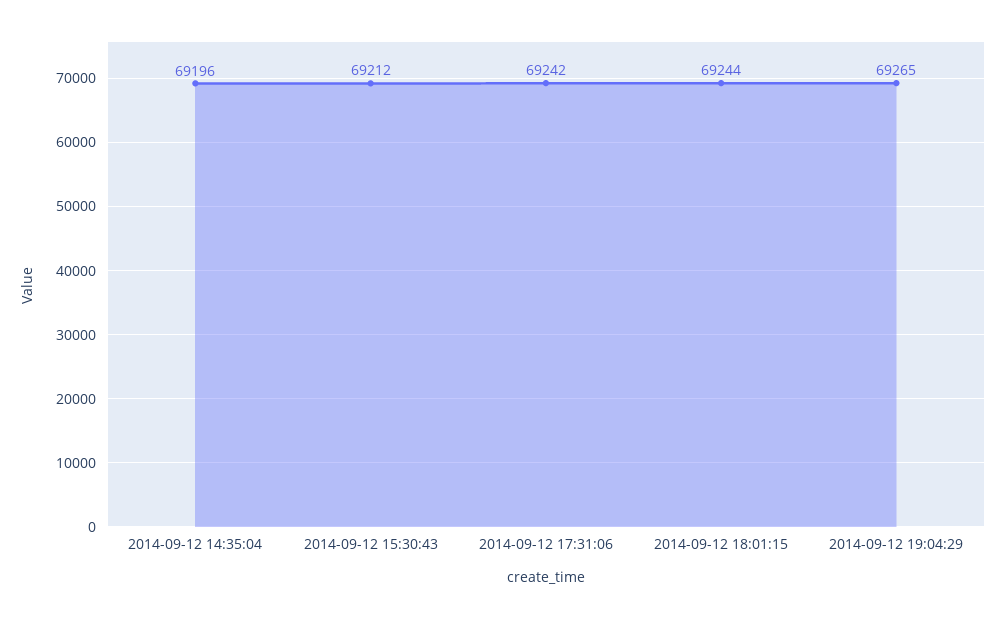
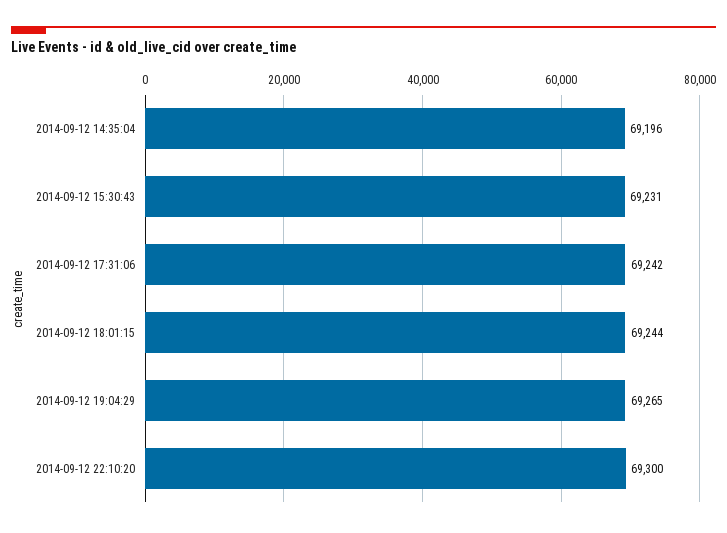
2014-09-12 15:30:43: 69212 -> 69231
2014-09-12 22:10:20: none -> 69300

